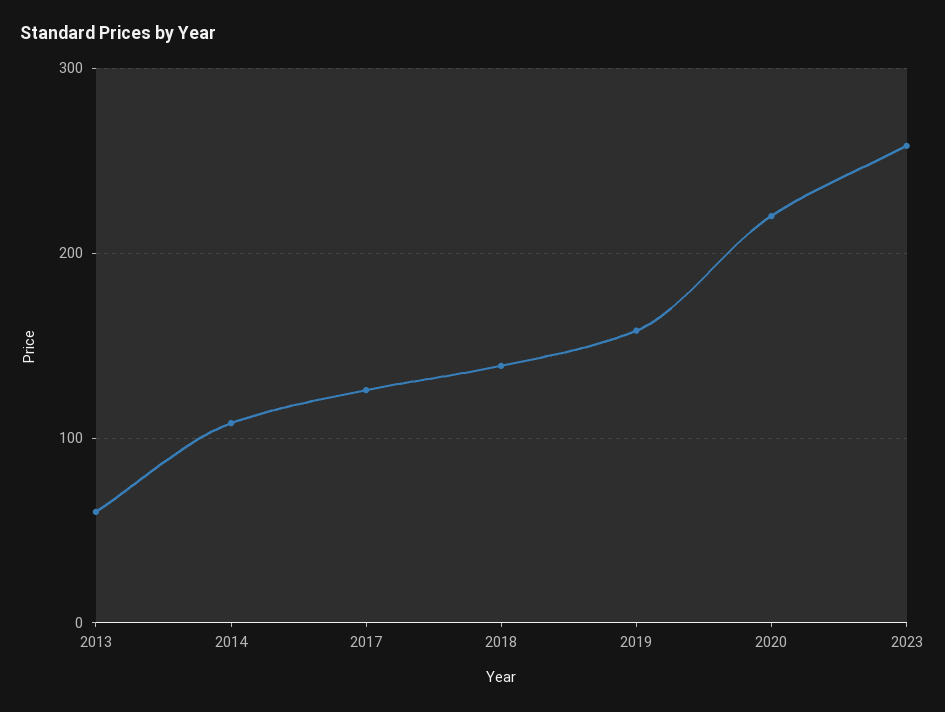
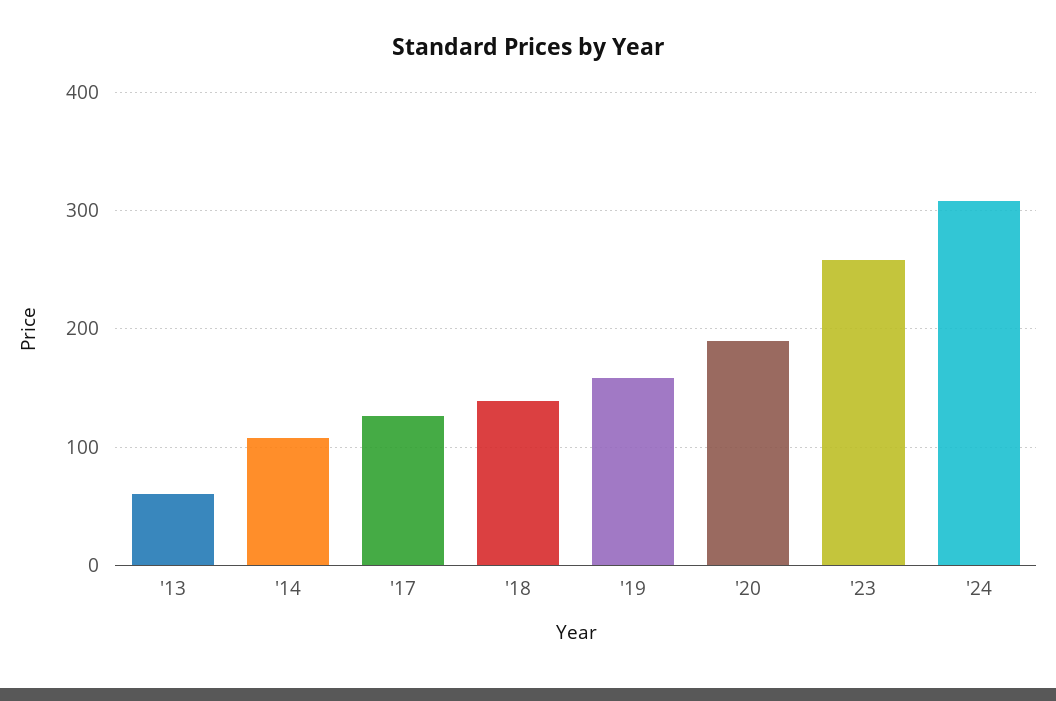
2020: 220 -> 190
'24: none -> 310

